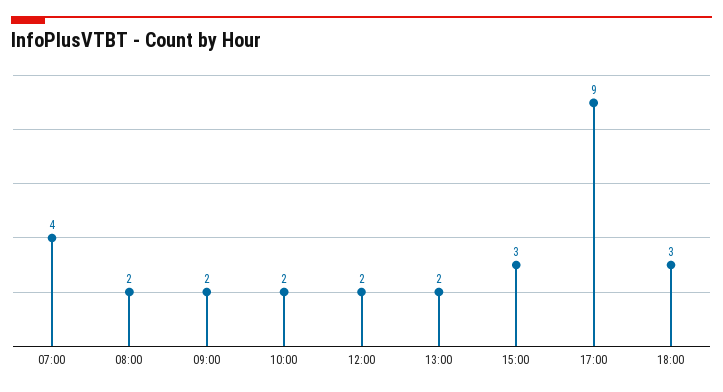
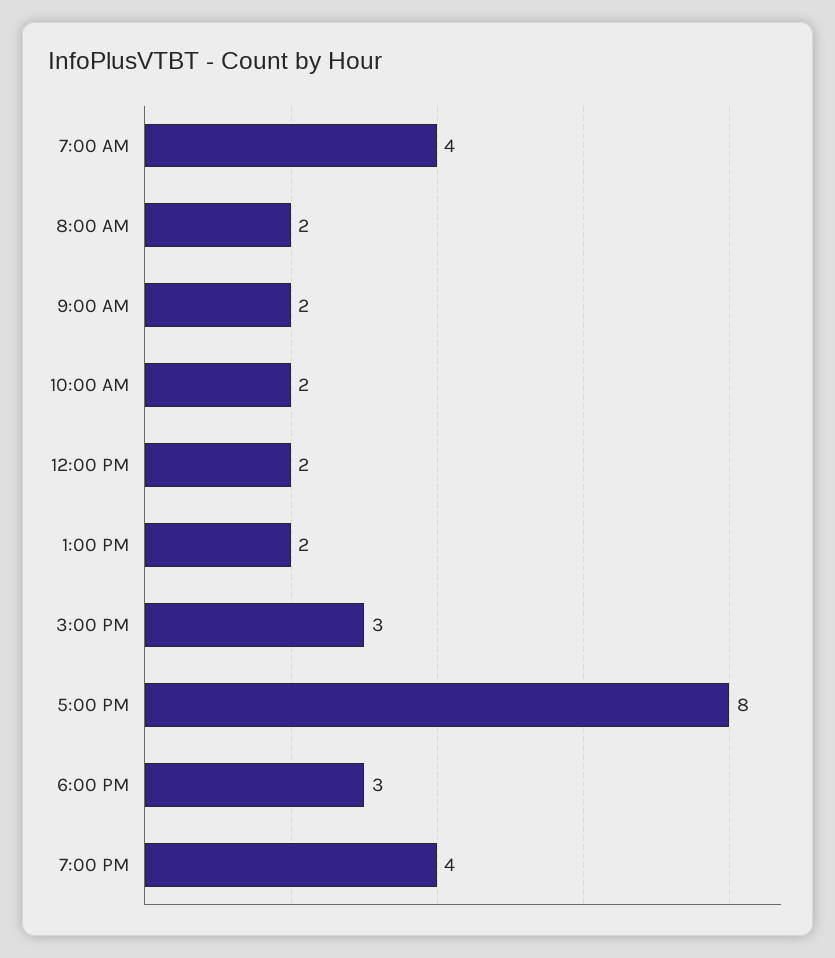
17:00: 9 -> 8
7:00 PM: none -> 4

